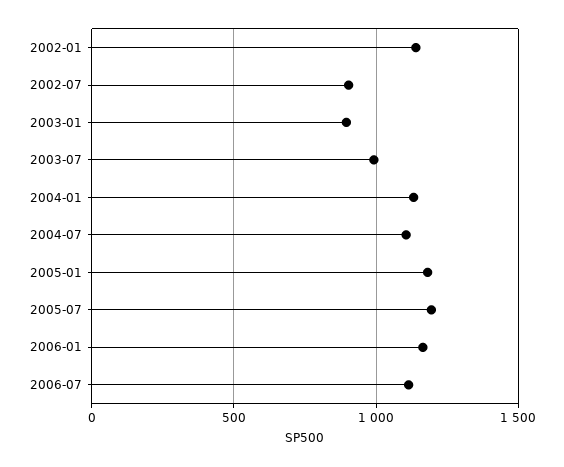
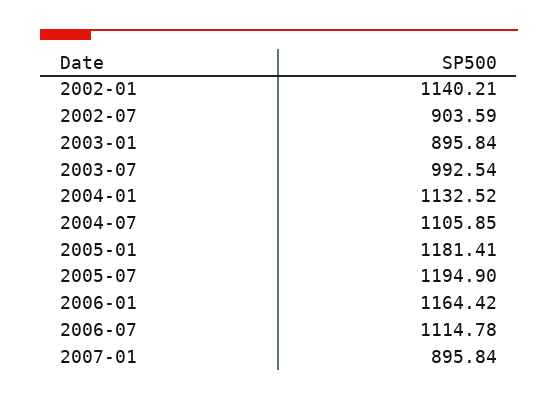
2007-01: none -> 895.84

